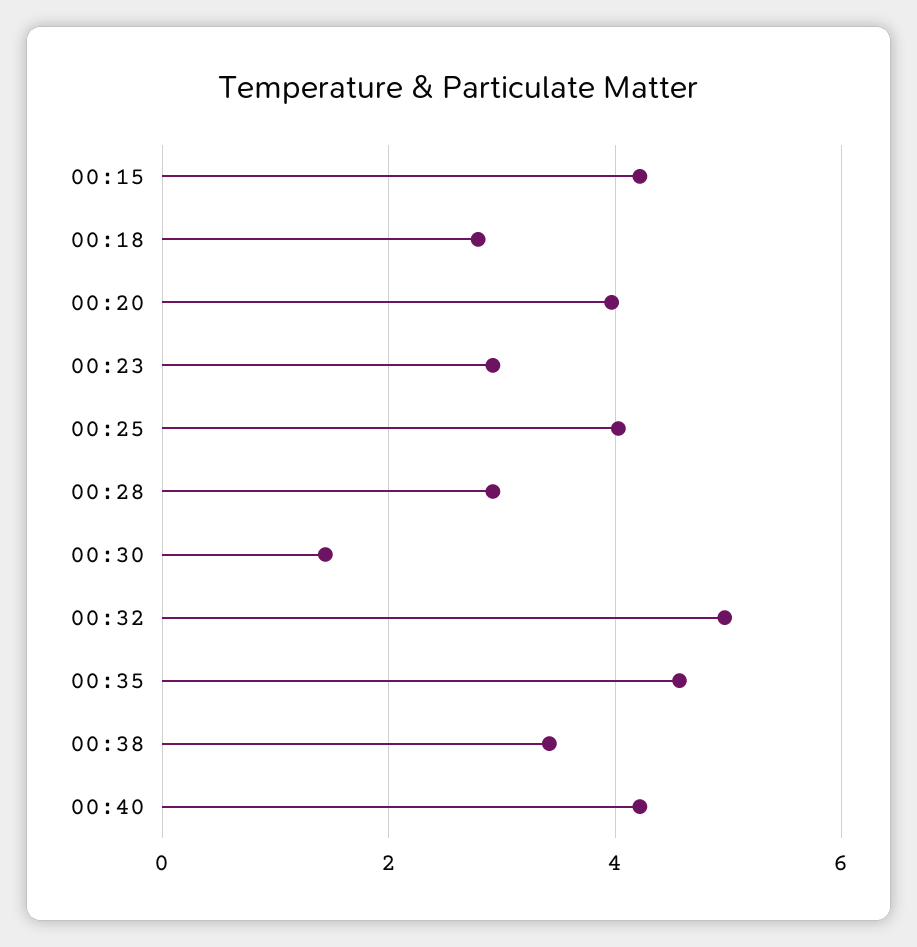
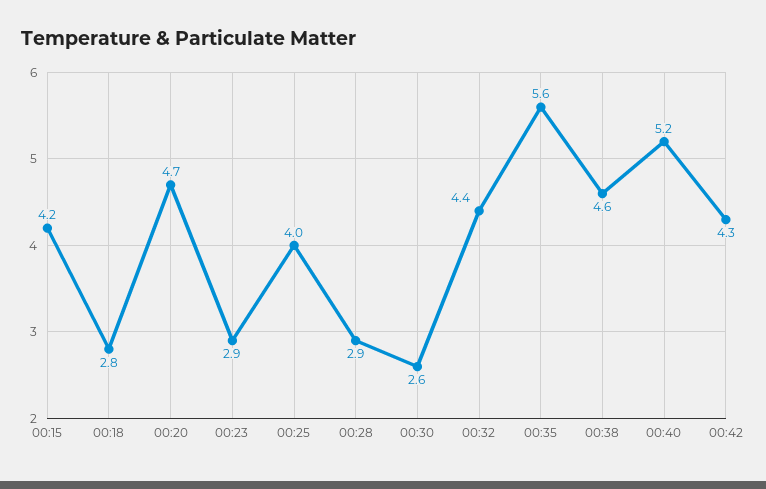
00:20: 4 -> 4.7
00:30: 1.4 -> 2.6
00:32: 5 -> 4.4
00:35: 4.6 -> 5.6
00:38: 3.4 -> 4.6
00:40: 4.2 -> 5.2
00:42: none -> 4.3

